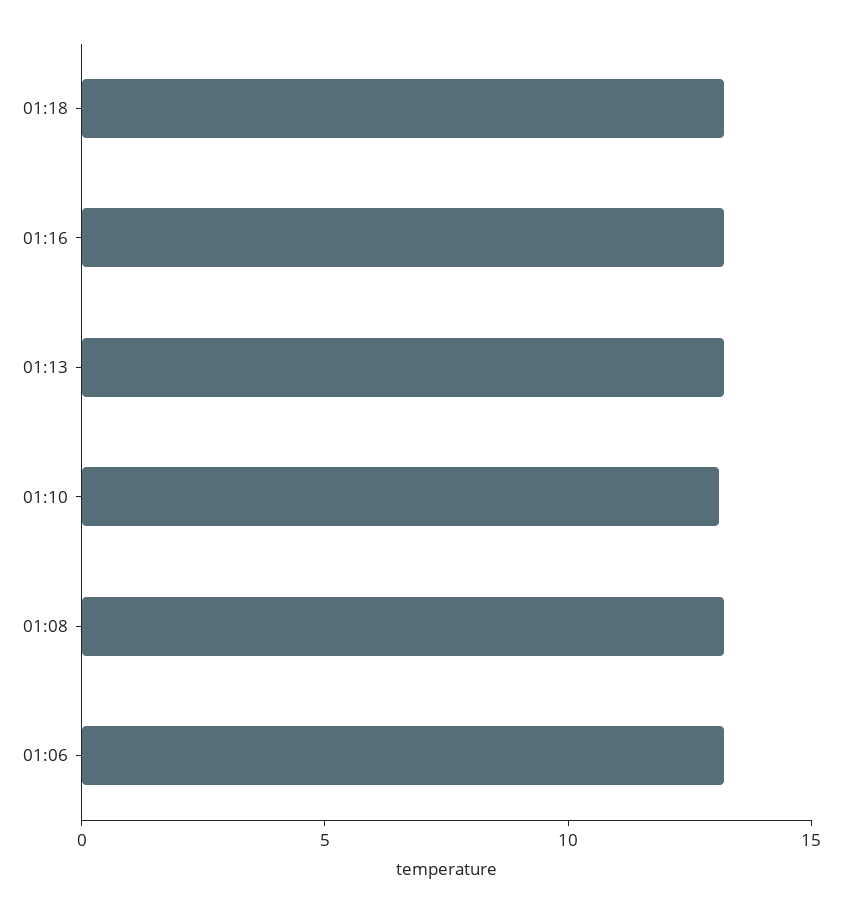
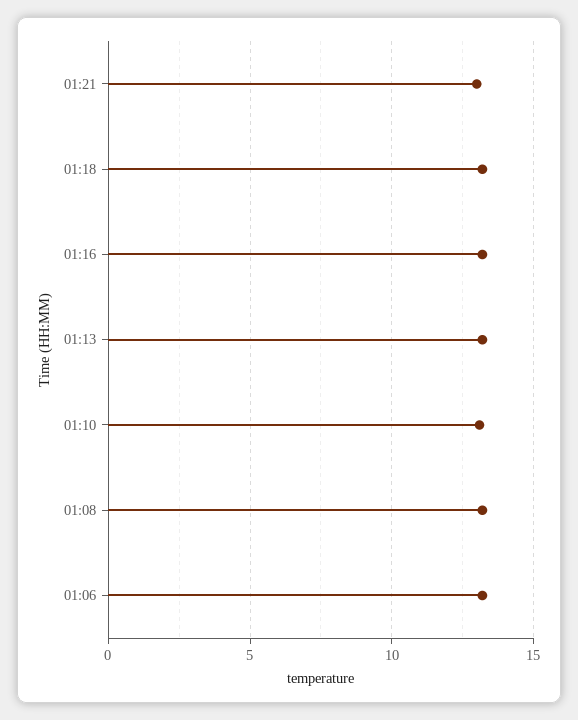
01:21: none -> 13

